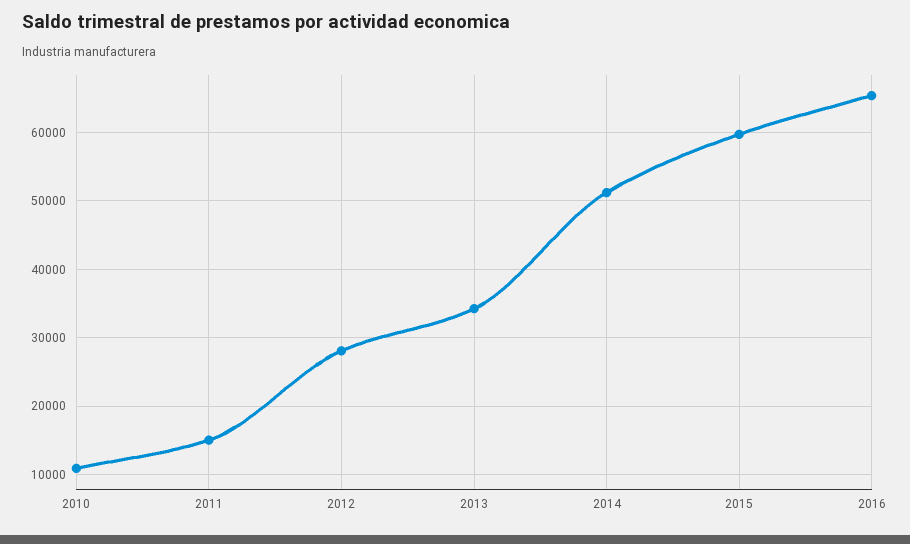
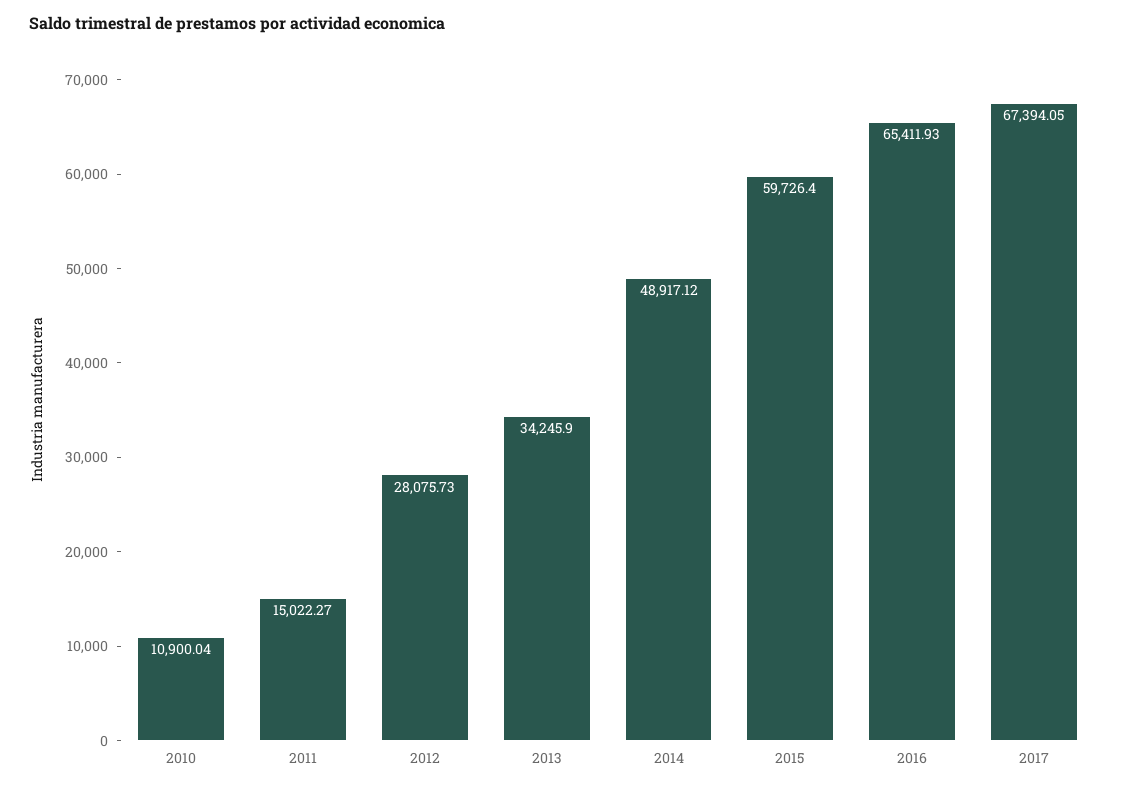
2014: 51000 -> 48917.12
2017: none -> 67394.05

